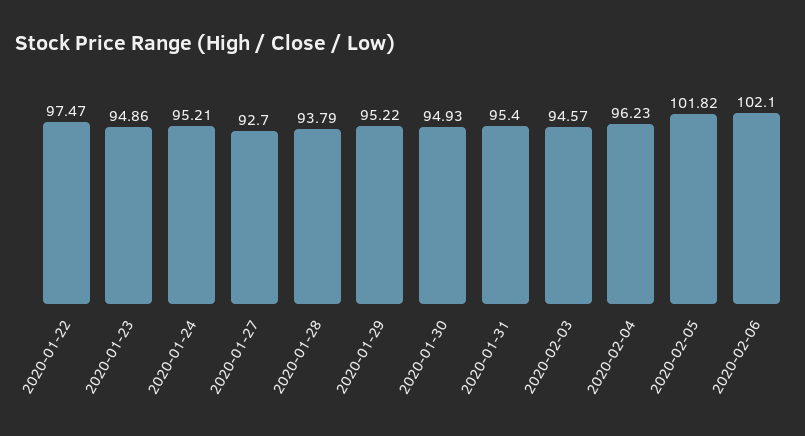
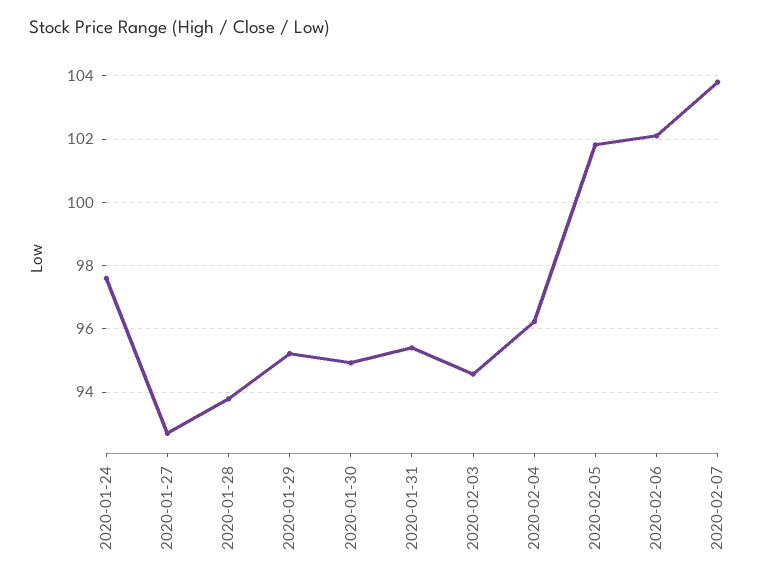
2020-01-22: 97.47 -> none
2020-01-23: 94.86 -> none
2020-01-24: 95.21 -> 97.6
2020-02-07: none -> 103.8

